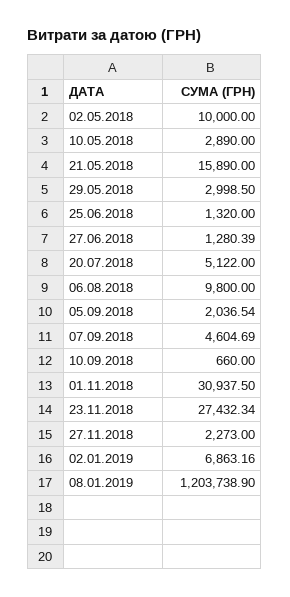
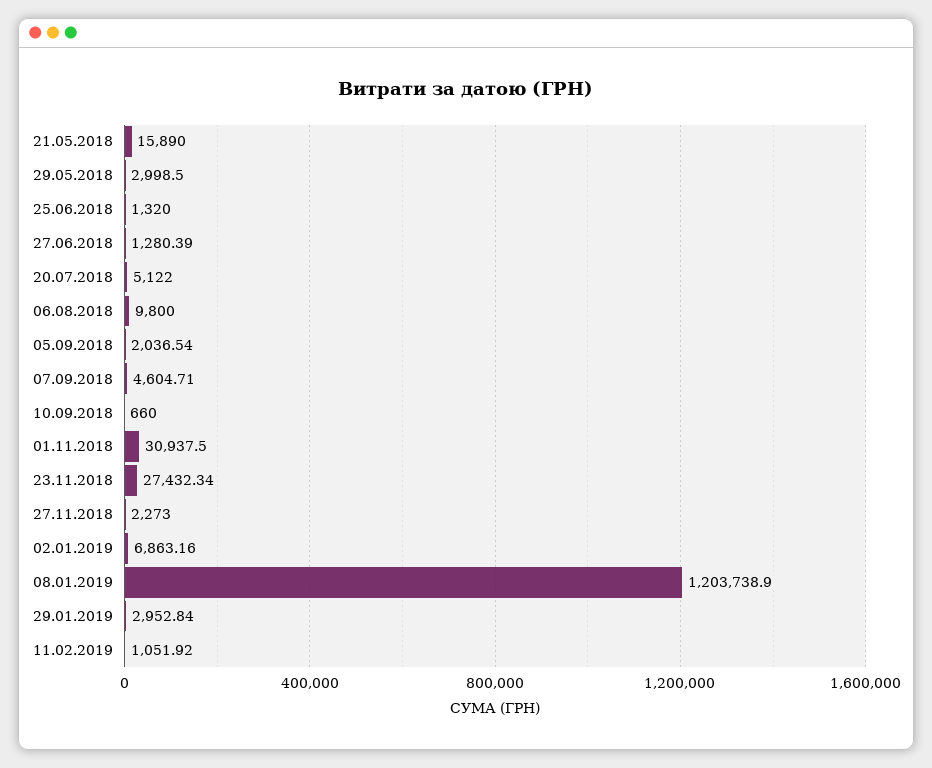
02.05.2018: 10000 -> none
10.05.2018: 2890 -> none
07.09.2018: 4604.69 -> 4604.71
29.01.2019: none -> 2952.84
11.02.2019: none -> 1051.92

